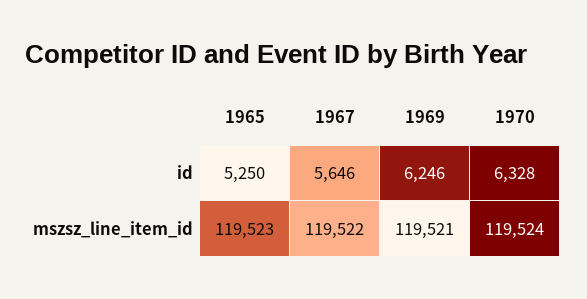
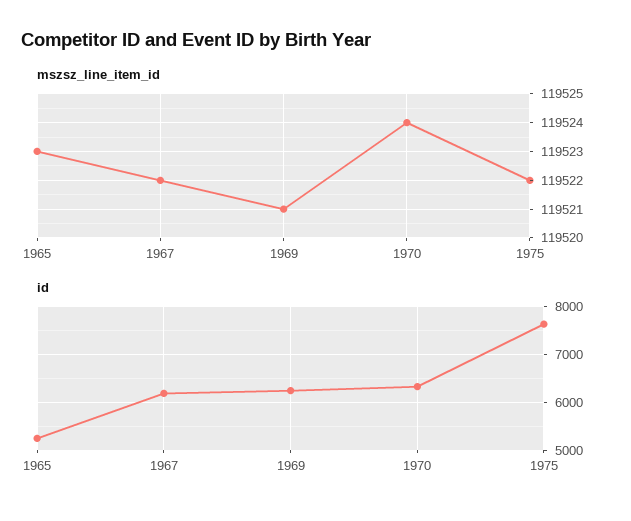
id, 1967: 5646 -> 6200
mszsz_line_item_id, 1975: none -> 119522
id, 1975: none -> 7600

